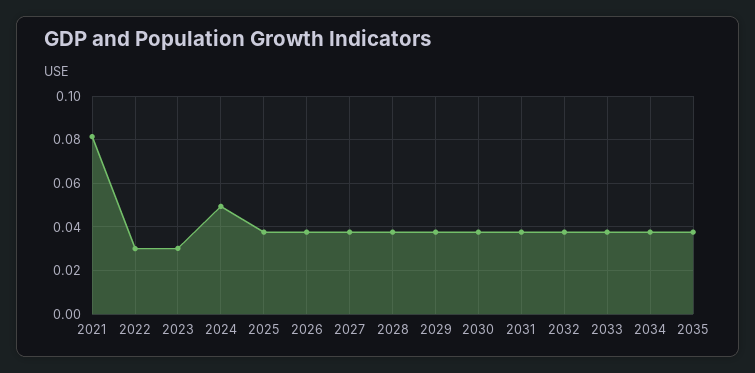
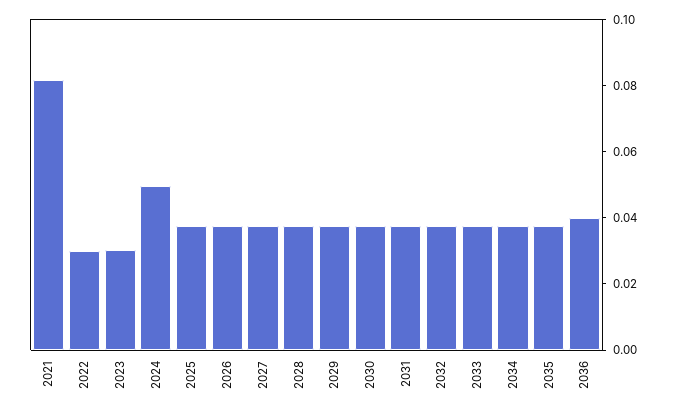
2036: none -> 0.04

